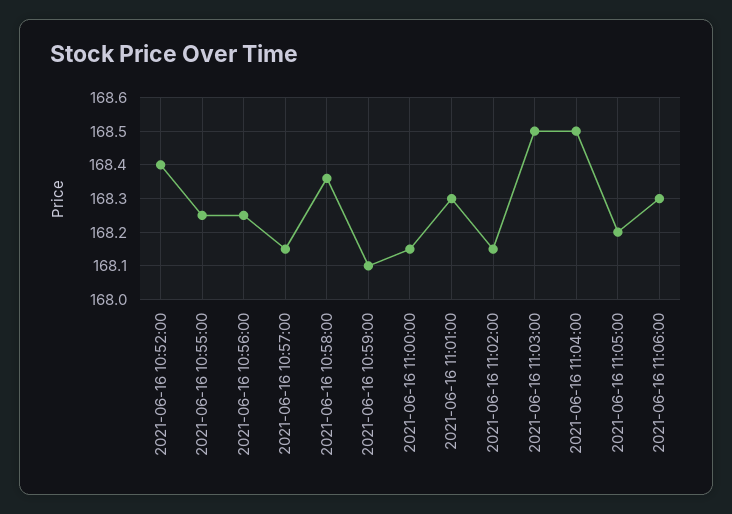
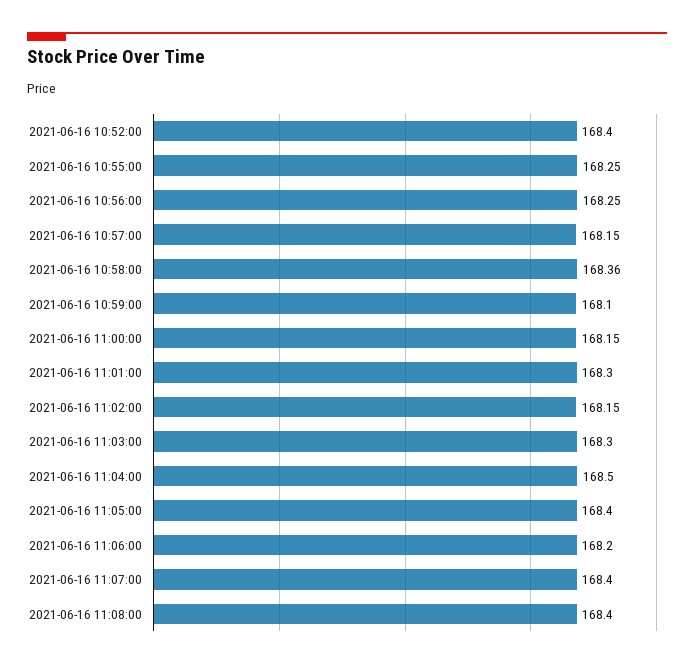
2021-06-16 11:03:00: 168.5 -> 168.3
2021-06-16 11:05:00: 168.2 -> 168.4
2021-06-16 11:06:00: 168.3 -> 168.2
2021-06-16 11:07:00: none -> 168.4
2021-06-16 11:08:00: none -> 168.4

